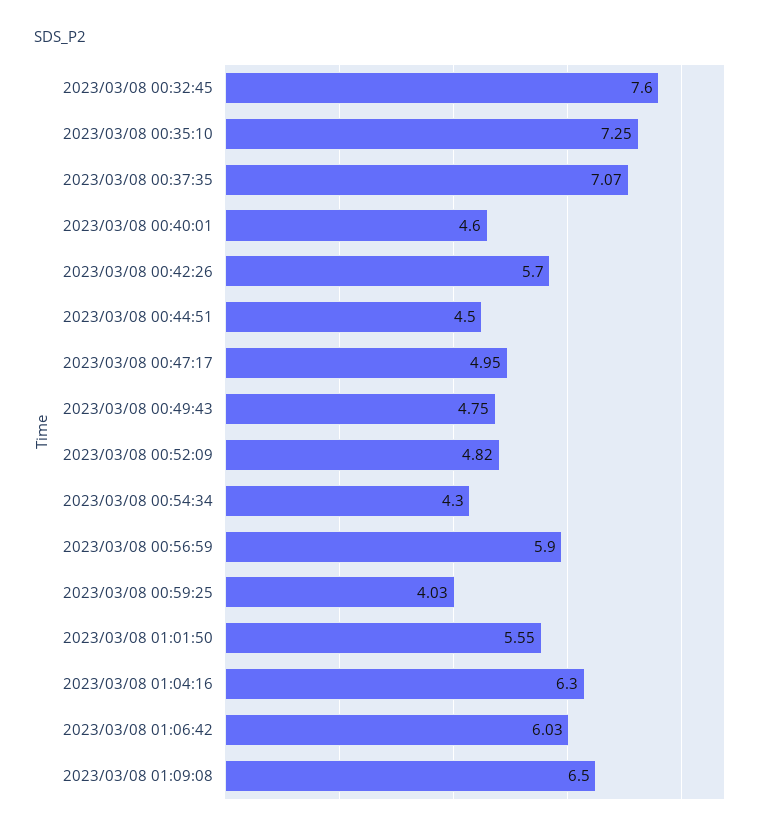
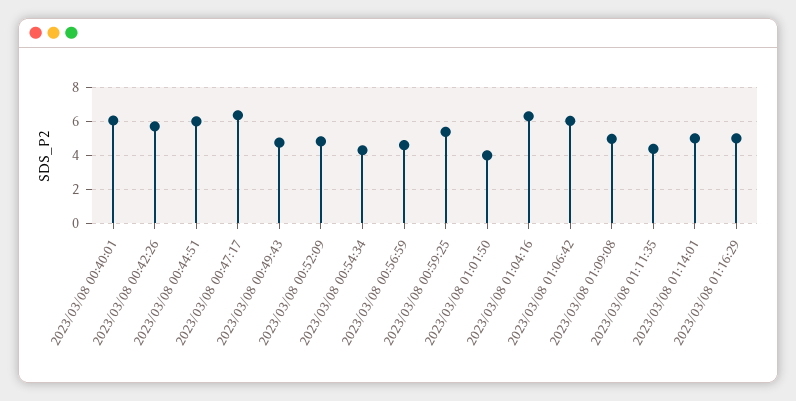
2023/03/08 00:32:45: 7.6 -> none
2023/03/08 00:35:10: 7.25 -> none
2023/03/08 00:37:35: 7.07 -> none
2023/03/08 00:40:01: 4.6 -> 6
2023/03/08 00:44:51: 4.5 -> 6
2023/03/08 00:47:17: 4.95 -> 6.5
2023/03/08 00:56:59: 5.9 -> 4.5
2023/03/08 00:59:25: 4.03 -> 5.5
2023/03/08 01:01:50: 5.55 -> 4
2023/03/08 01:09:08: 6.5 -> 5
2023/03/08 01:11:35: none -> 4.5
2023/03/08 01:14:01: none -> 5
2023/03/08 01:16:29: none -> 5

